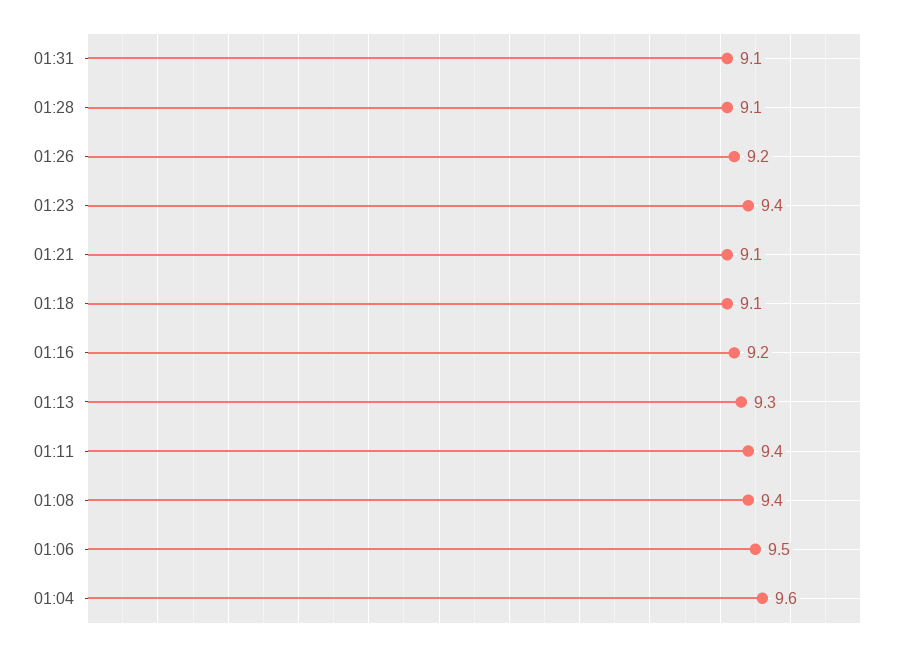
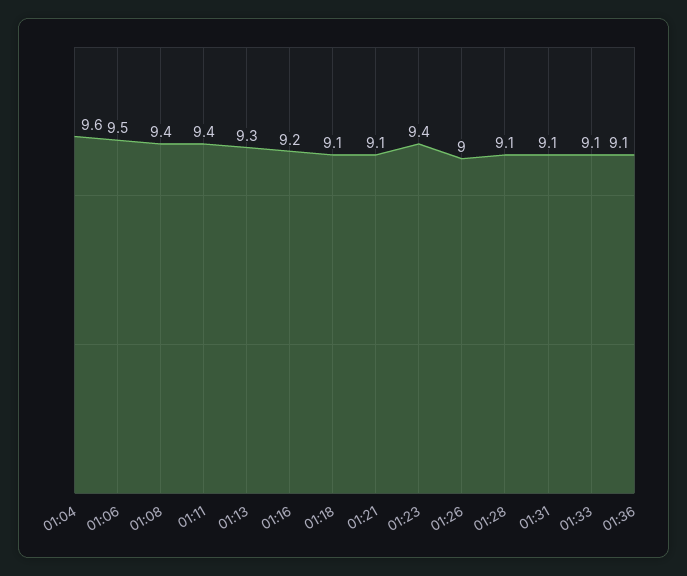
01:26: 9.2 -> 9
01:33: none -> 9.1
01:36: none -> 9.1

